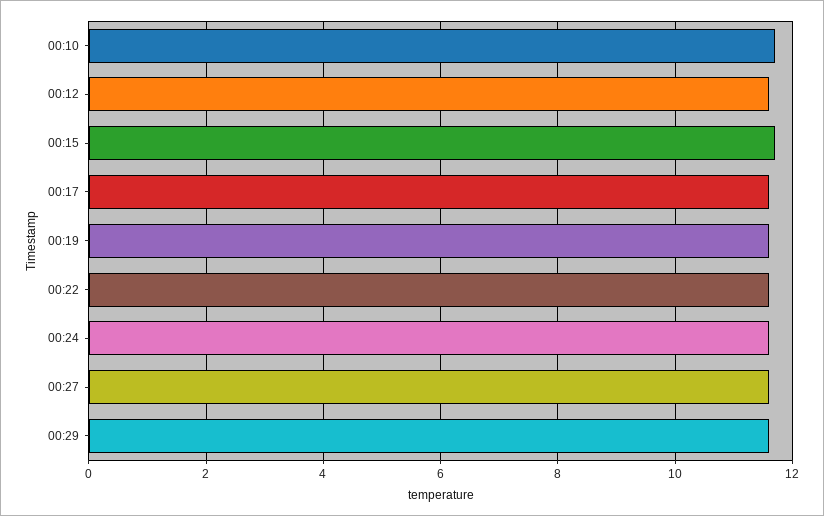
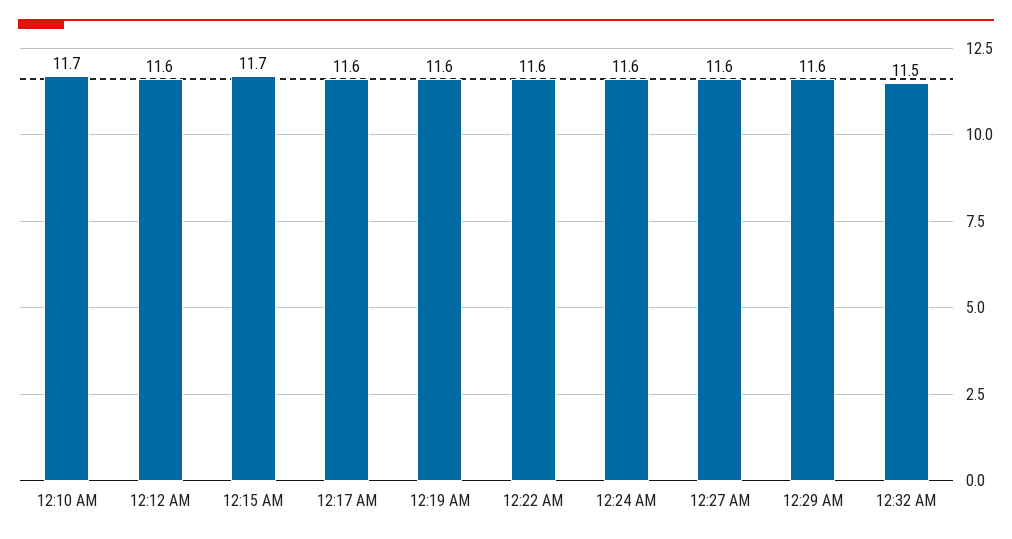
12:32 AM: none -> 11.5

